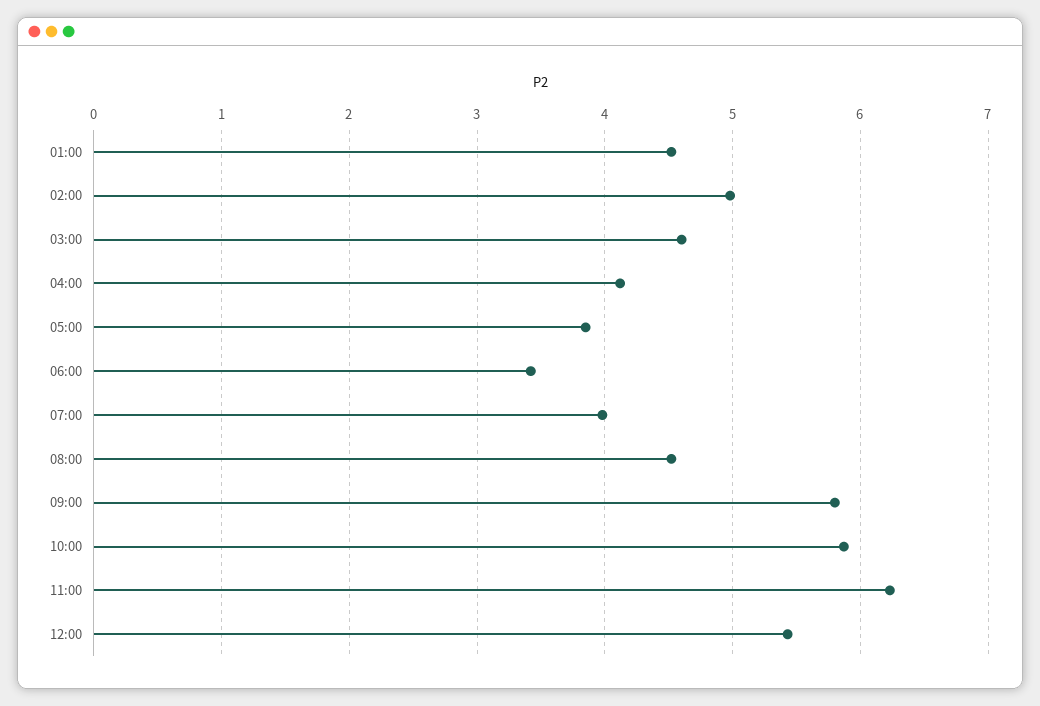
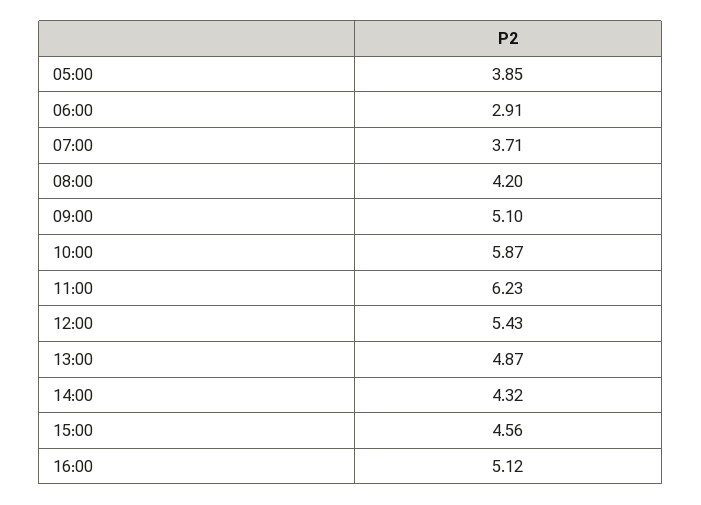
01:00: 4.5 -> none
02:00: 5 -> none
03:00: 4.6 -> none
04:00: 4.1 -> none
06:00: 3.4 -> 2.91
07:00: 4 -> 3.71
08:00: 4.5 -> 4.2
09:00: 5.8 -> 5.1
13:00: none -> 4.87
14:00: none -> 4.32
15:00: none -> 4.56
16:00: none -> 5.12

